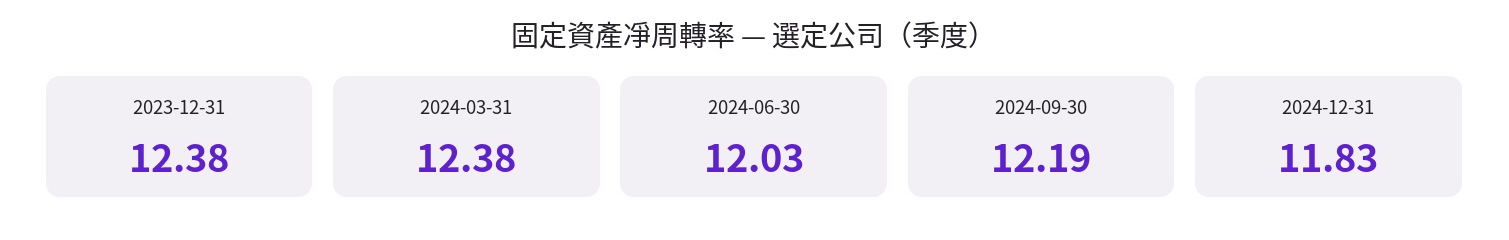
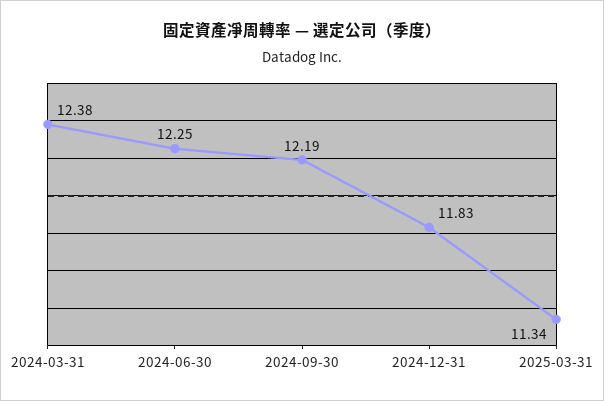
2023-12-31: 12.38 -> none
2024-06-30: 12.03 -> 12.25
2025-03-31: none -> 11.34

